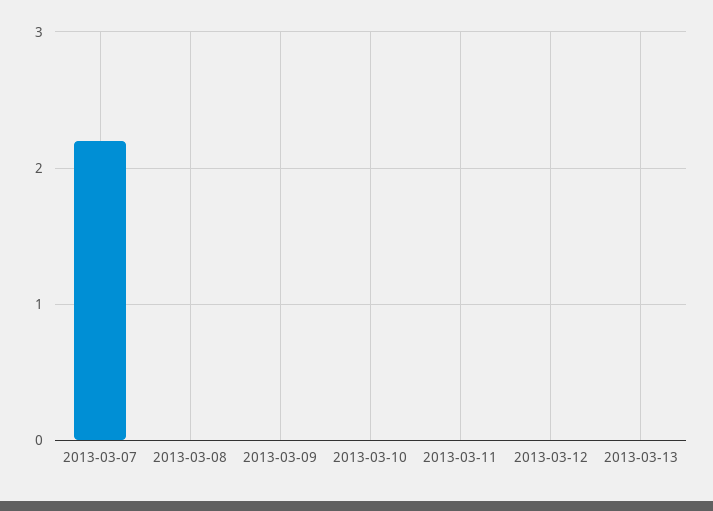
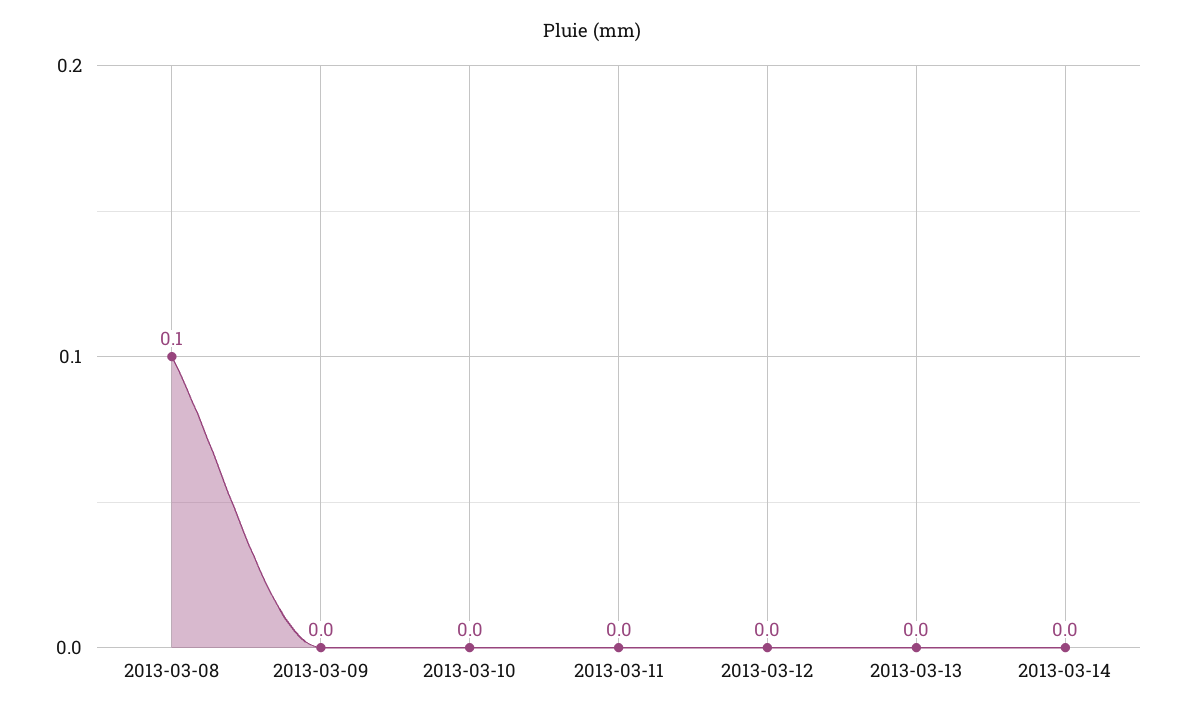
2013-03-07: 2.2 -> none
2013-03-08: 0 -> 0.1
2013-03-14: none -> 0

